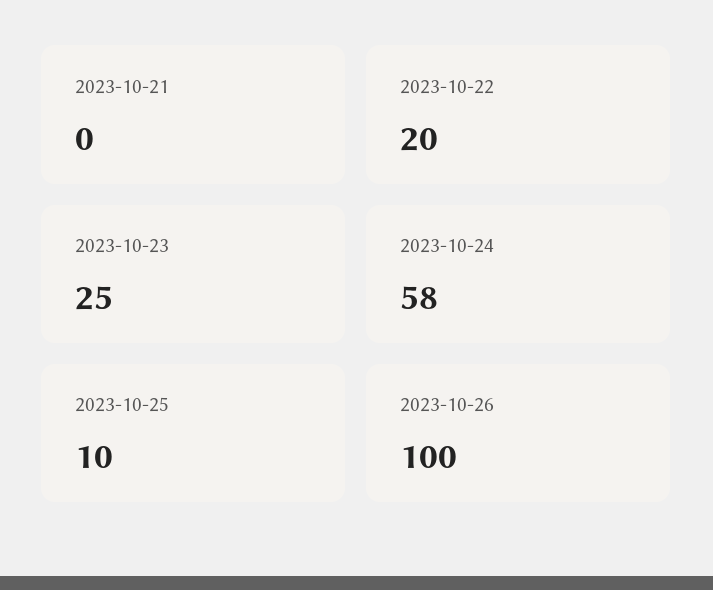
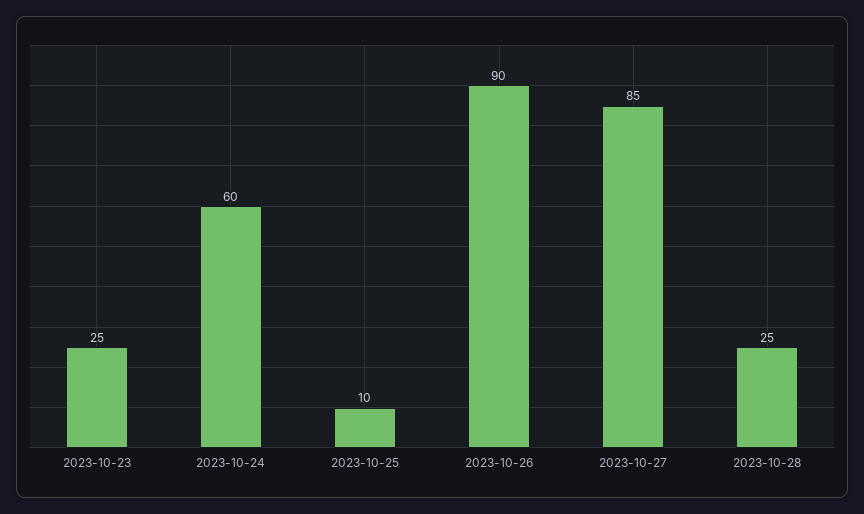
2023-10-21: 0 -> none
2023-10-22: 20 -> none
2023-10-24: 58 -> 60
2023-10-26: 100 -> 90
2023-10-27: none -> 85
2023-10-28: none -> 25

